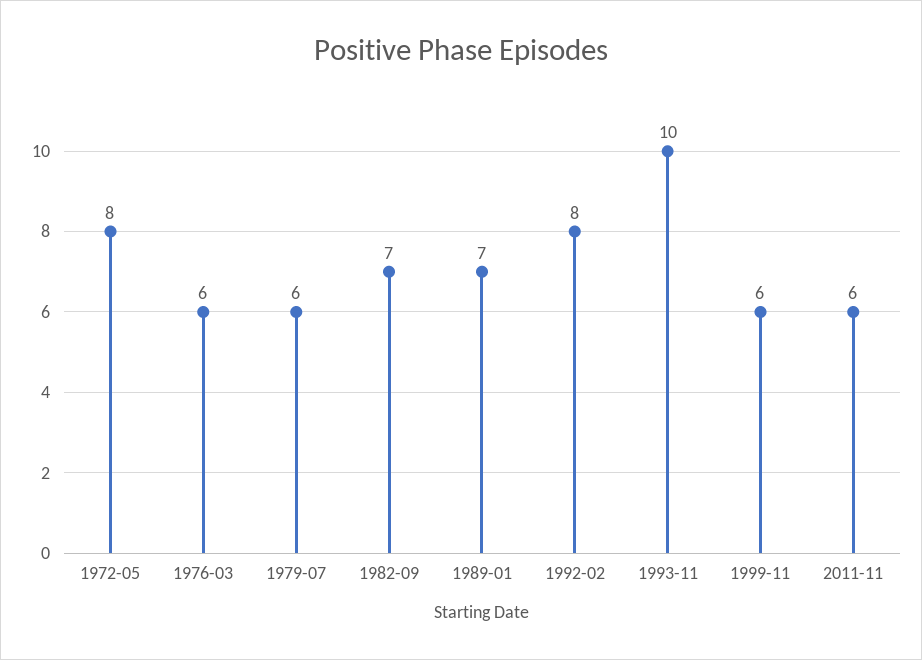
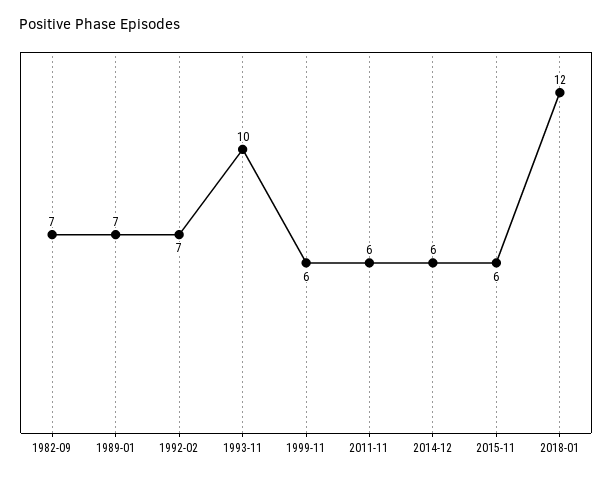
1972-05: 8 -> none
1976-03: 6 -> none
1979-07: 6 -> none
1992-02: 8 -> 7
2014-12: none -> 6
2015-11: none -> 6
2018-01: none -> 12

